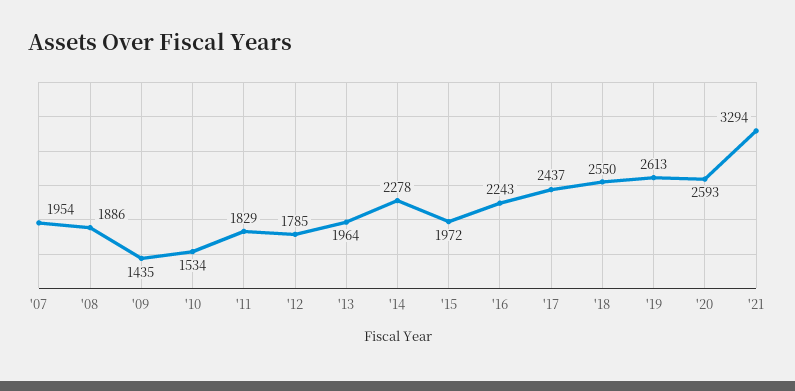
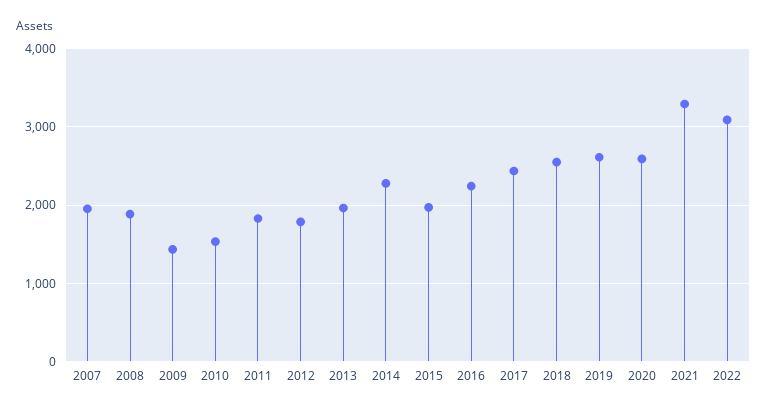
2022: none -> 3100

